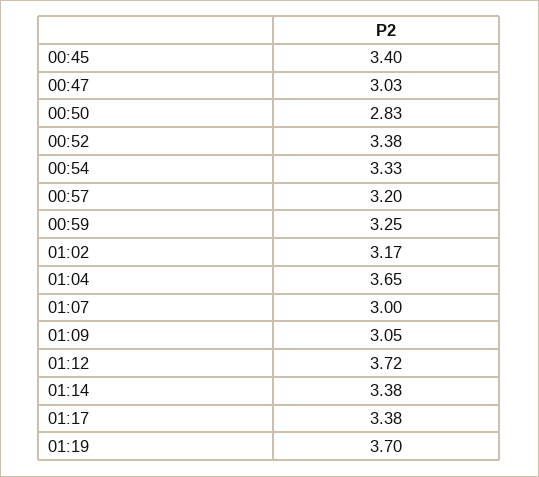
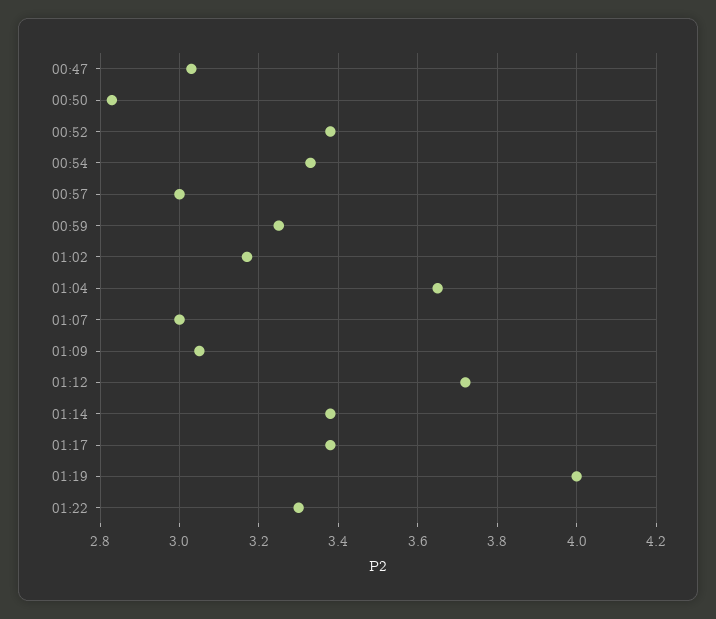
00:45: 3.4 -> none
00:57: 3.2 -> 3
01:19: 3.7 -> 4
01:22: none -> 3.3

